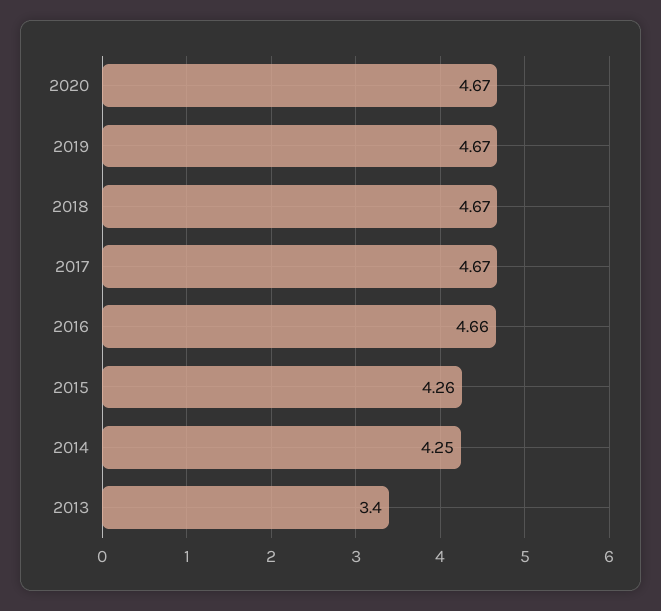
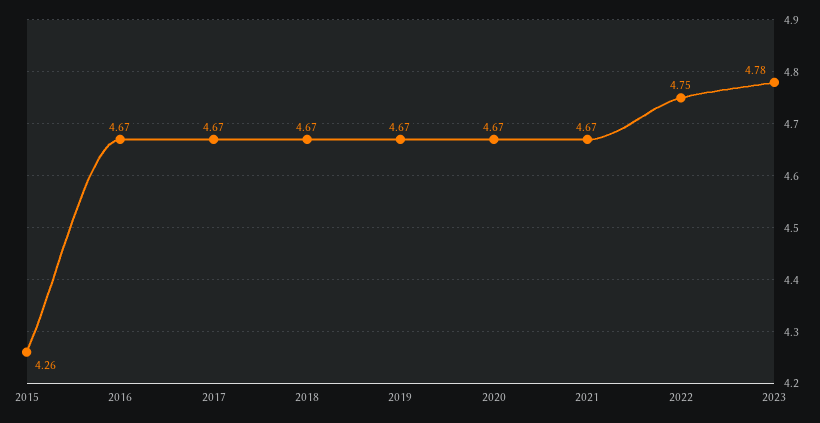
2016: 4.66 -> 4.67
2014: 4.25 -> none
2013: 3.4 -> none
2021: none -> 4.67
2022: none -> 4.75
2023: none -> 4.78

